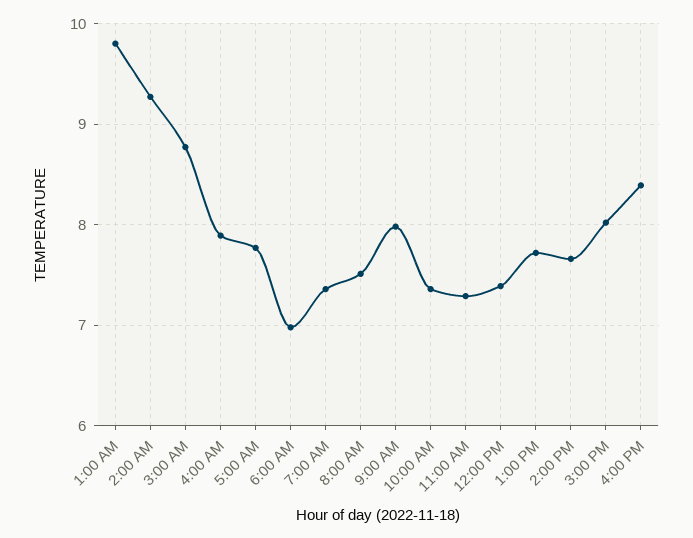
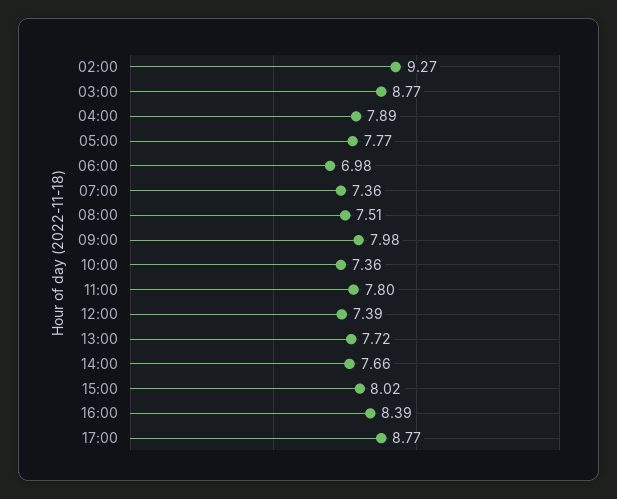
1:00 AM: 9.8 -> none
11:00 AM: 7.3 -> 7.8
17:00: none -> 8.77

